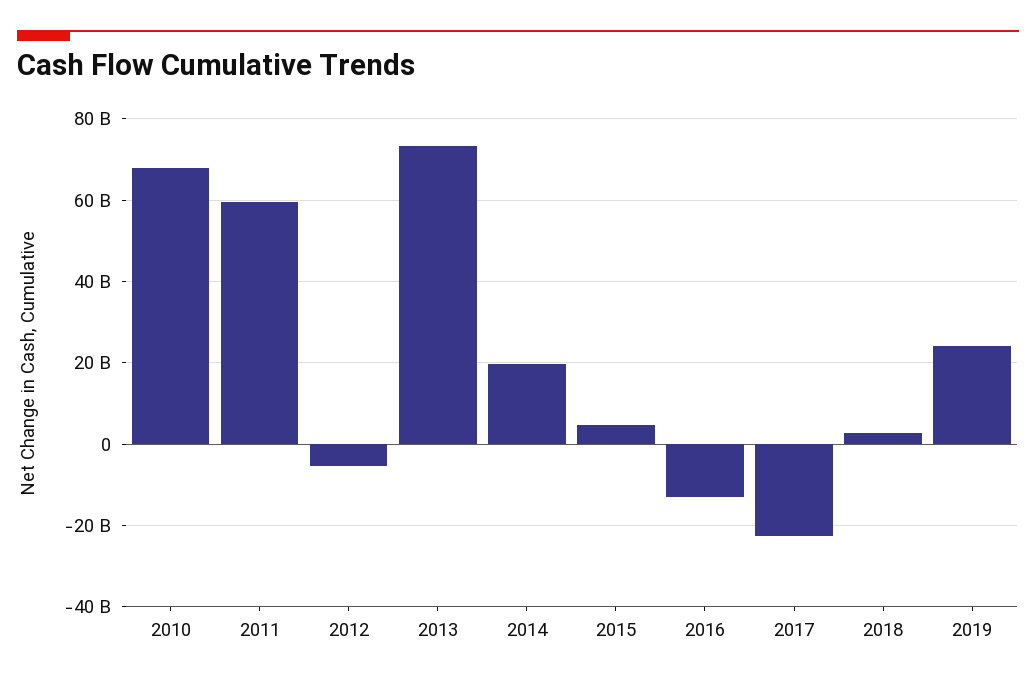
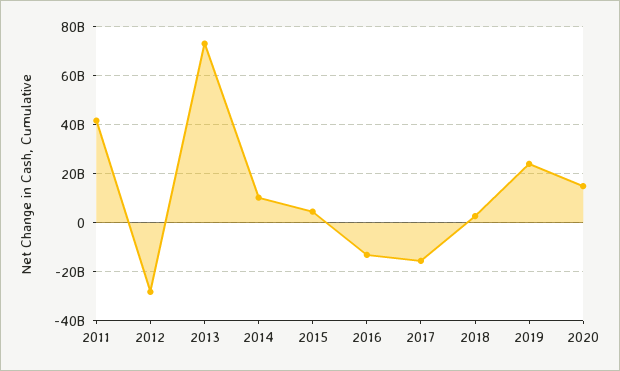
2010: 68000000000 -> none
2011: 60000000000 -> 42500000000
2012: -6000000000 -> -27500000000
2014: 20000000000 -> 10000000000
2017: -22000000000 -> -15000000000
2020: none -> 15000000000

